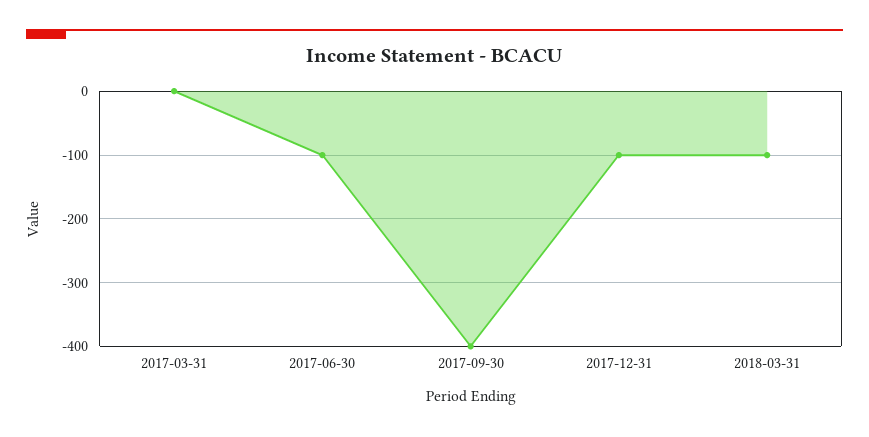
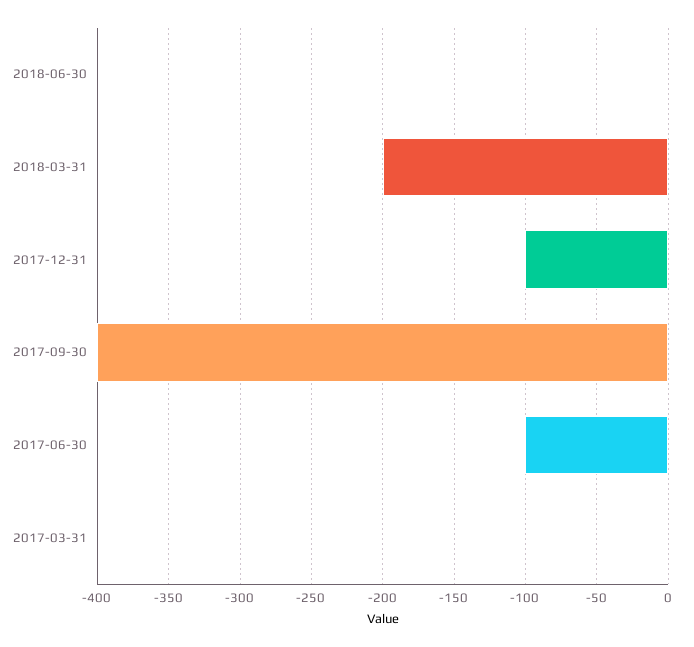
2018-03-31: -100 -> -200
2018-06-30: none -> 0

